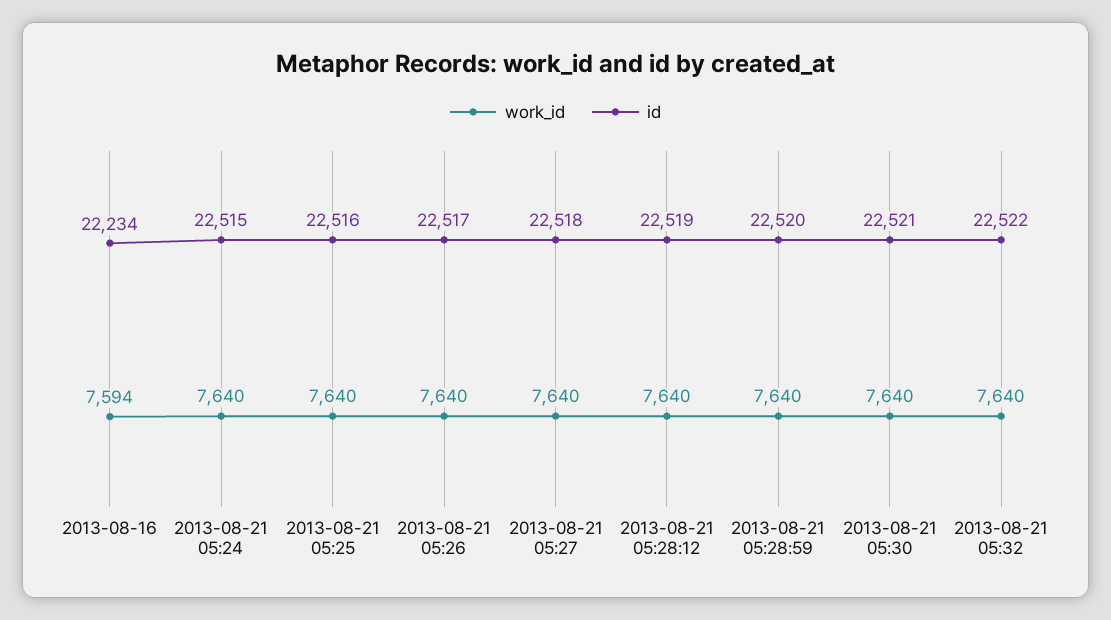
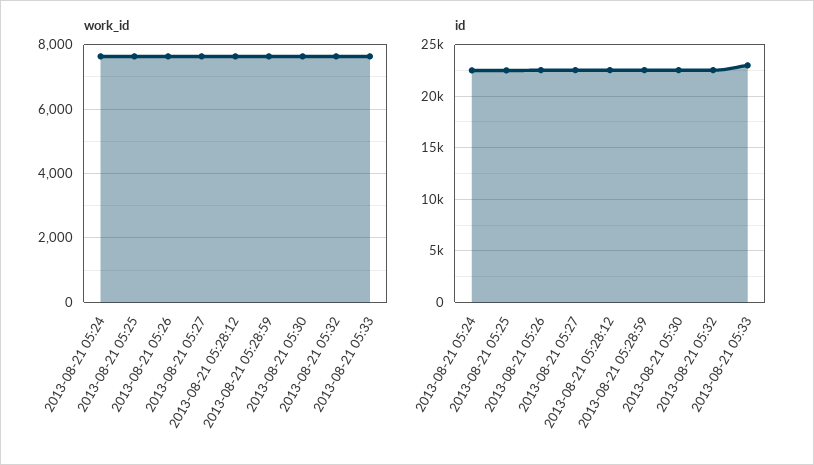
work_id, 2013-08-16: 7594 -> none
id, 2013-08-16: 22234 -> none
work_id, 2013-08-21 05:33: none -> 7600
id, 2013-08-21 05:33: none -> 23000

